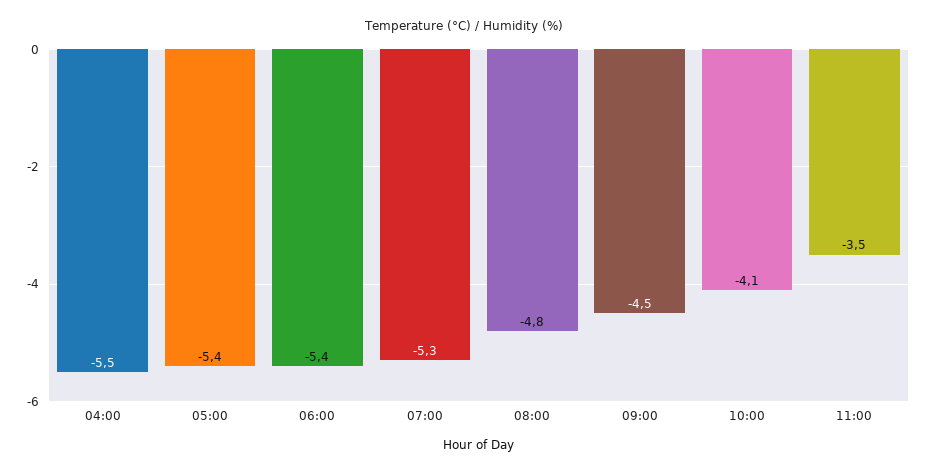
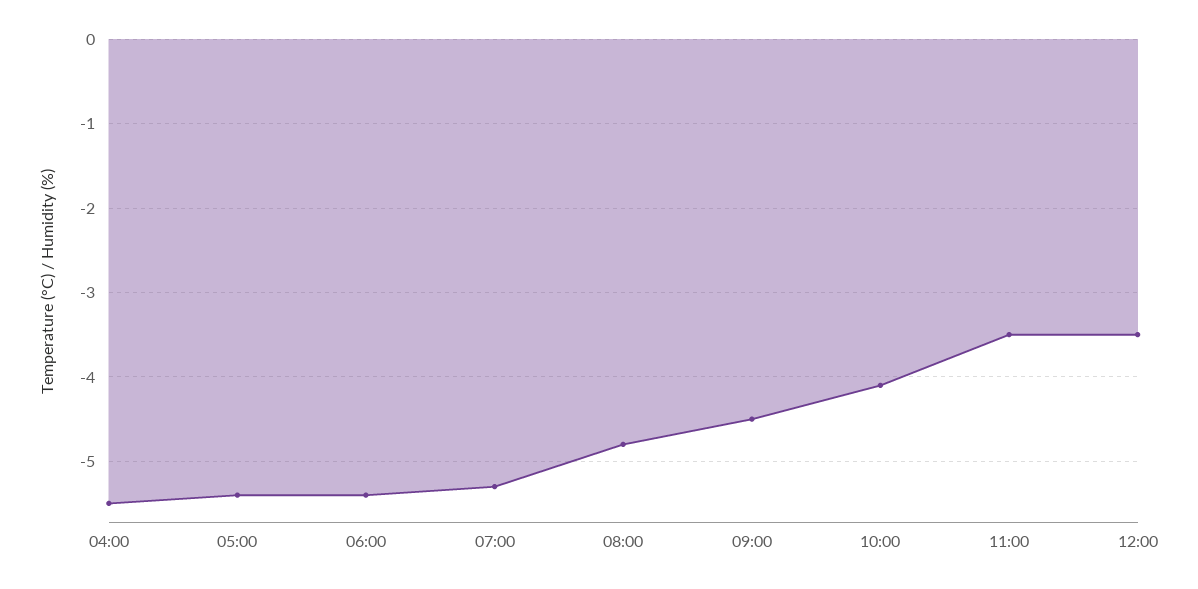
12:00: none -> -3.5

